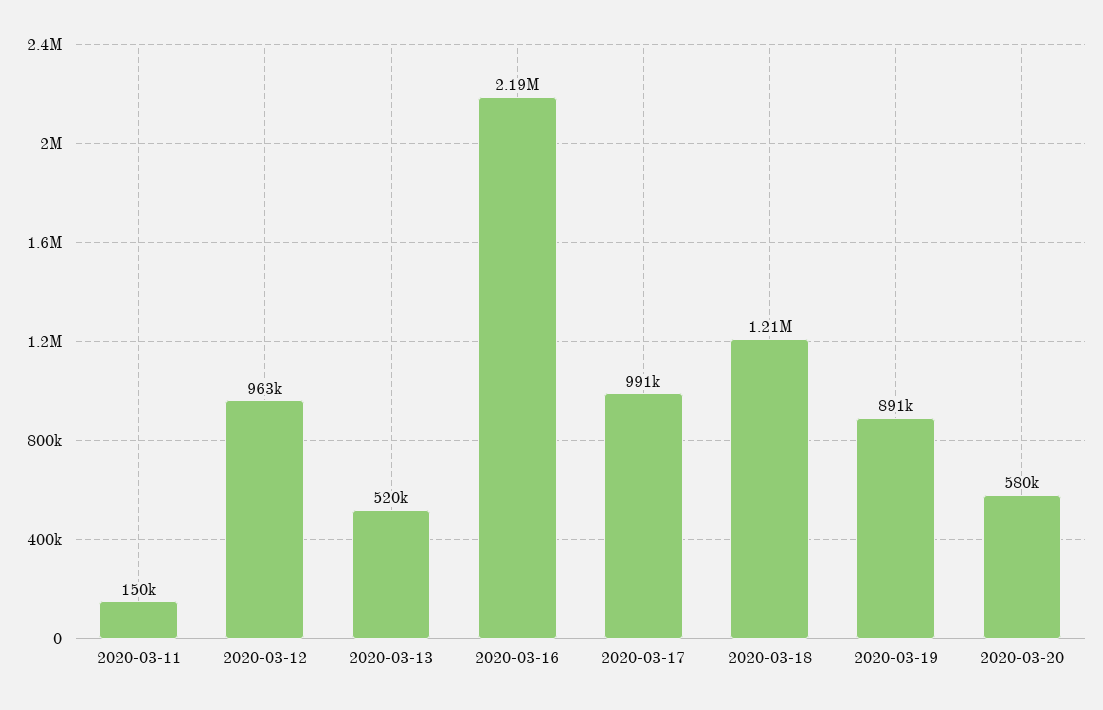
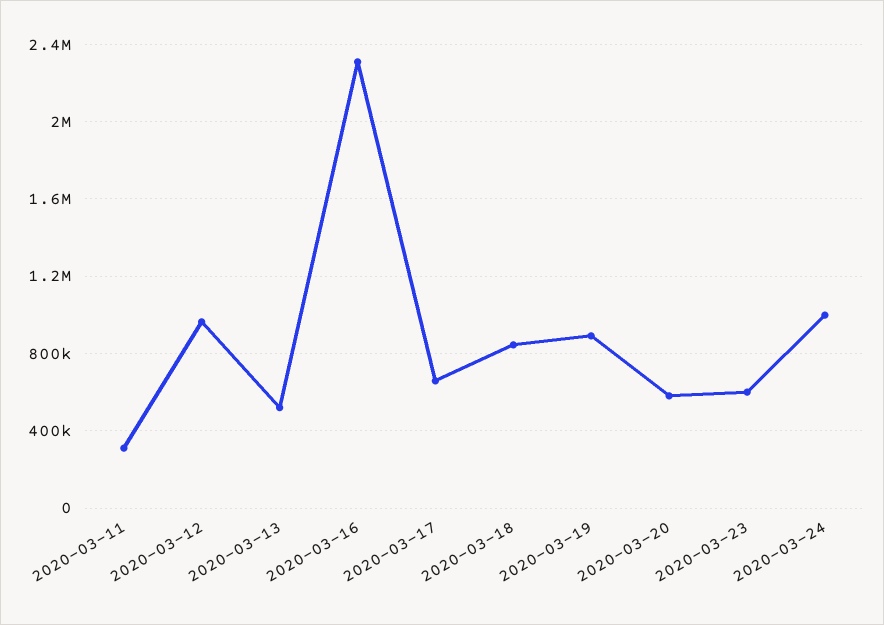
2020-03-11: 150000 -> 300000
2020-03-16: 2190000 -> 2300000
2020-03-17: 991000 -> 650000
2020-03-18: 1210000 -> 850000
2020-03-23: none -> 600000
2020-03-24: none -> 1000000

